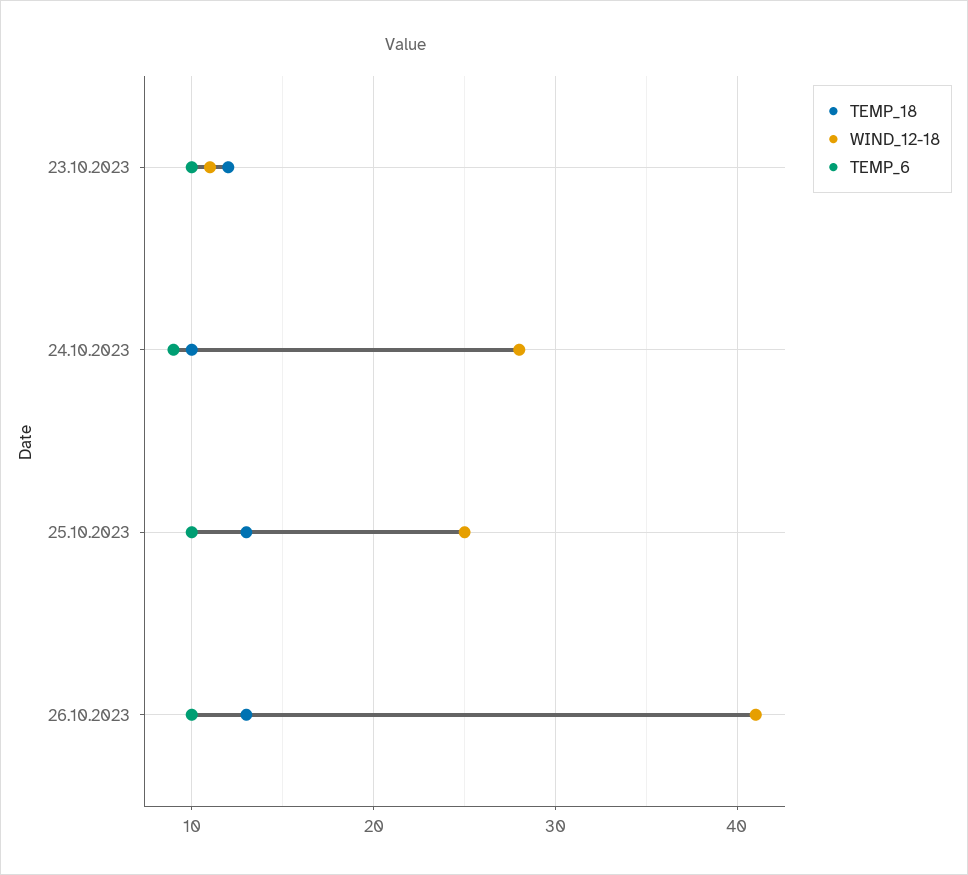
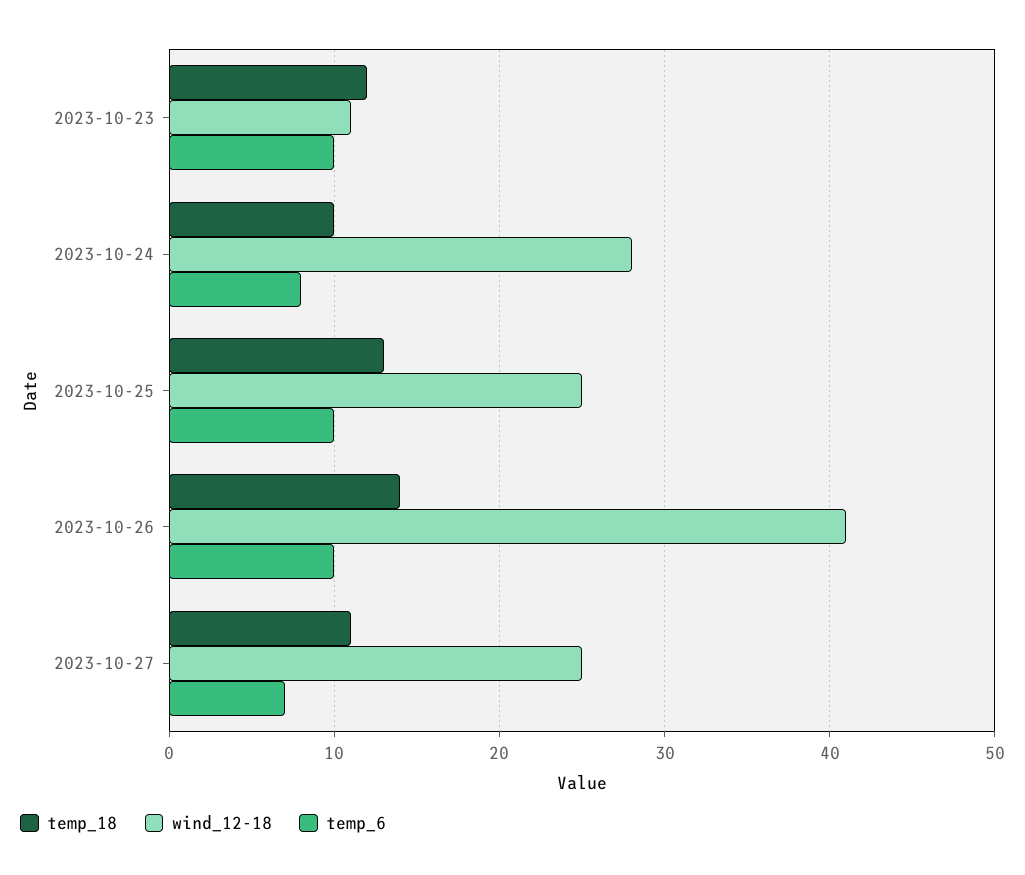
TEMP_6, 24.10.2023: 9 -> 8
TEMP_18, 26.10.2023: 13 -> 14
TEMP_18, 2023-10-27: none -> 11
WIND_12-18, 2023-10-27: none -> 25
TEMP_6, 2023-10-27: none -> 7

